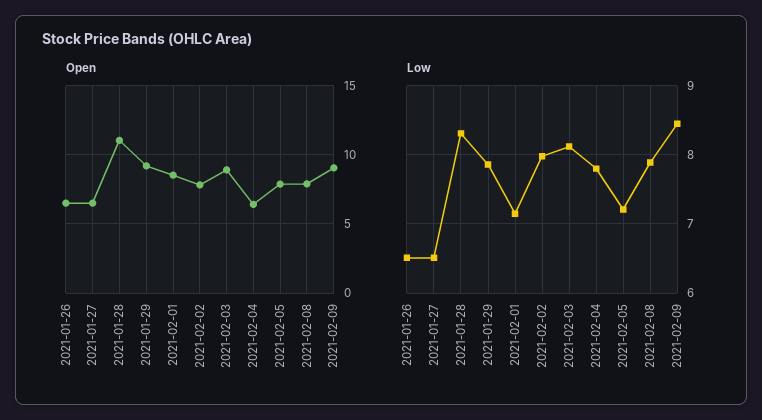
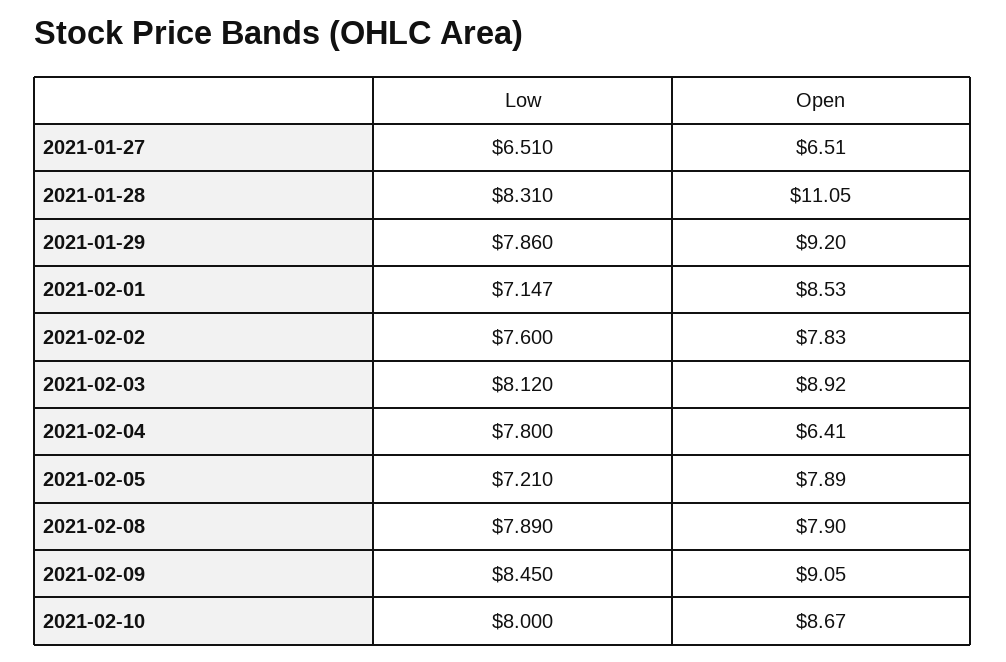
Open, 2021-01-26: 6.5 -> none
Low, 2021-01-26: 6.5 -> none
Low, 2021-02-02: 8 -> 7.6
Low, 2021-02-10: none -> 8
Open, 2021-02-10: none -> 8.67

